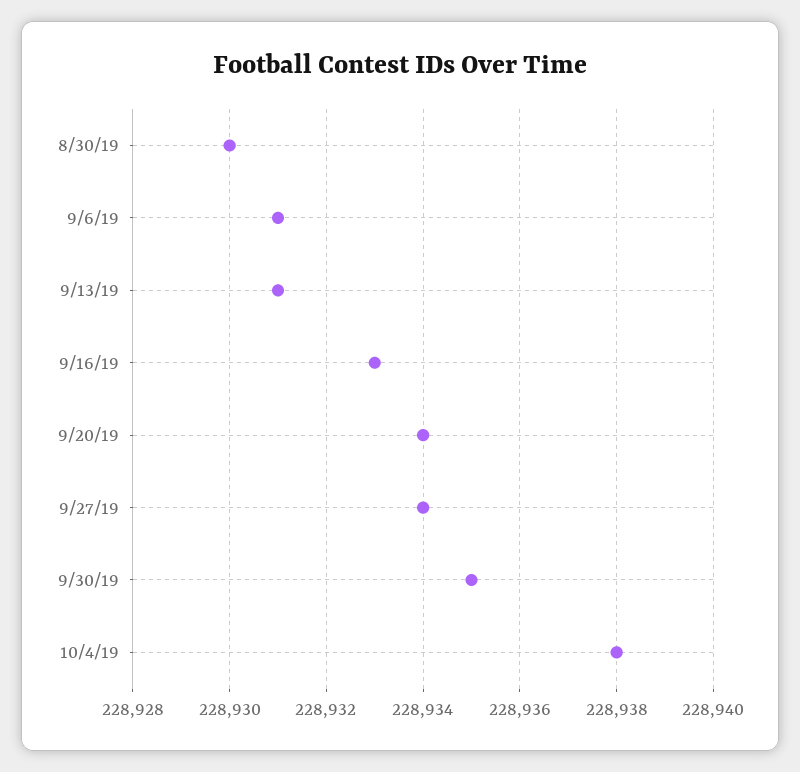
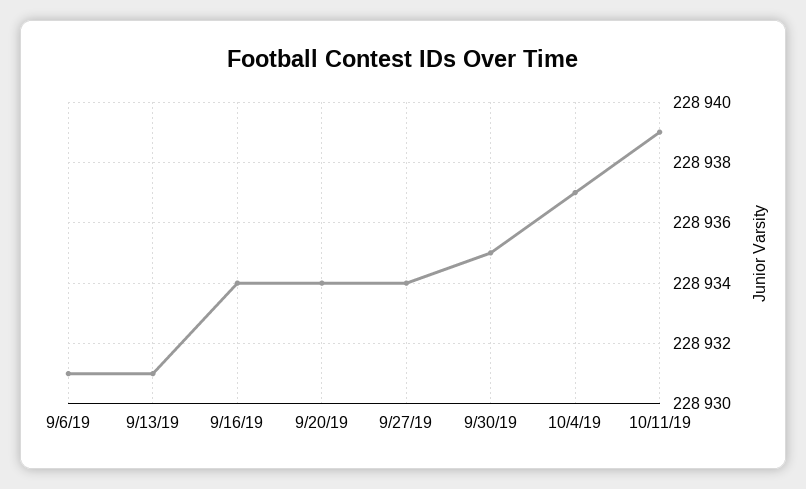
8/30/19: 228930 -> none
9/16/19: 228933 -> 228934
10/4/19: 228938 -> 228937
10/11/19: none -> 228939

